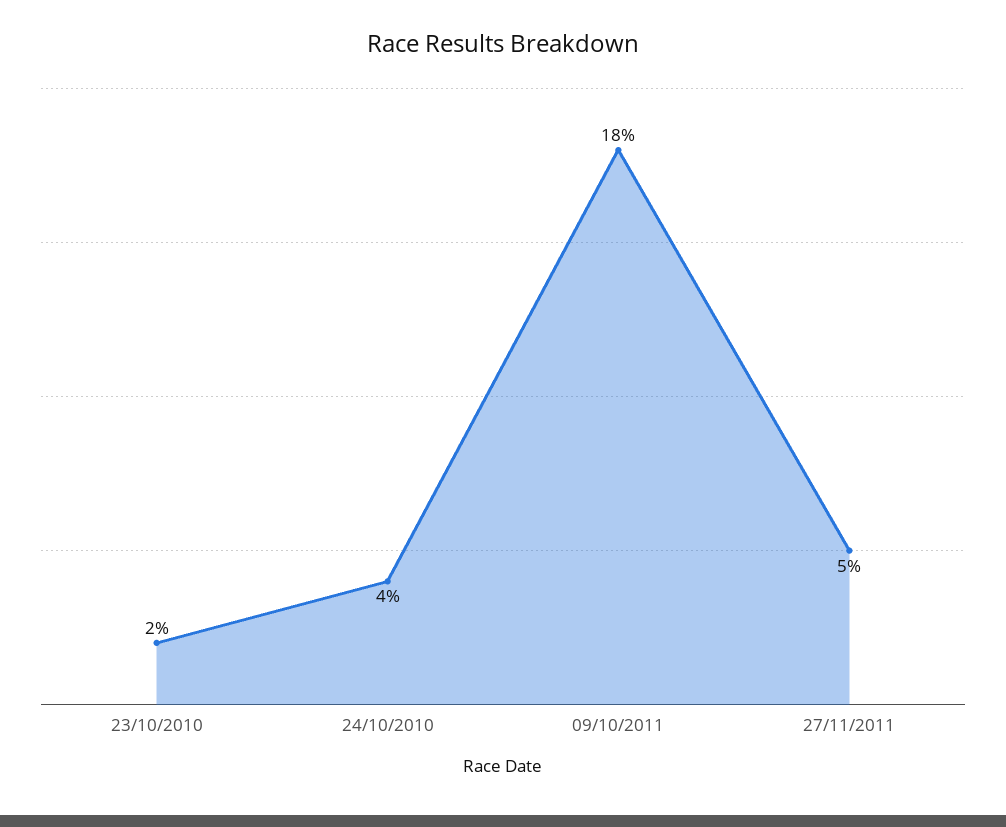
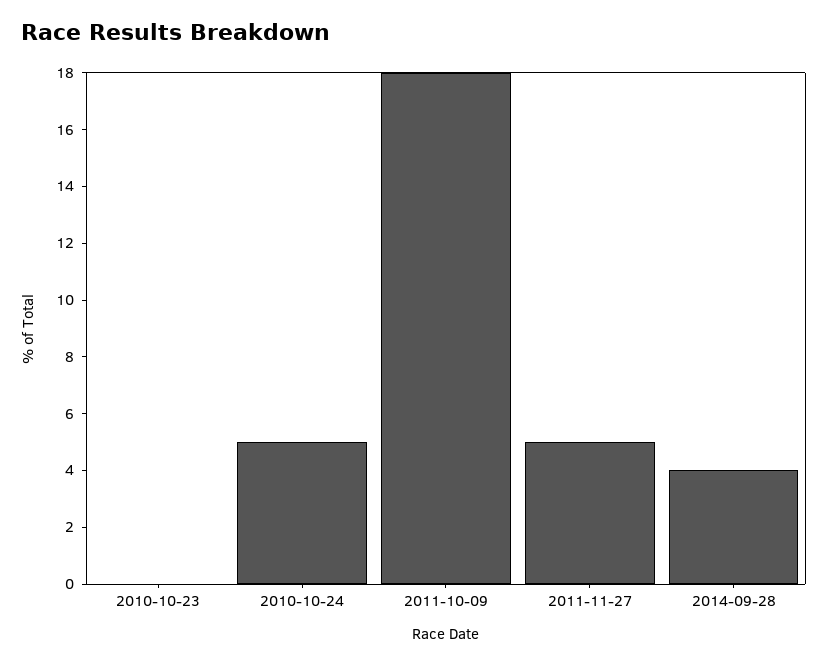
23/10/2010: 2 -> 0
24/10/2010: 4 -> 5
2014-09-28: none -> 4

